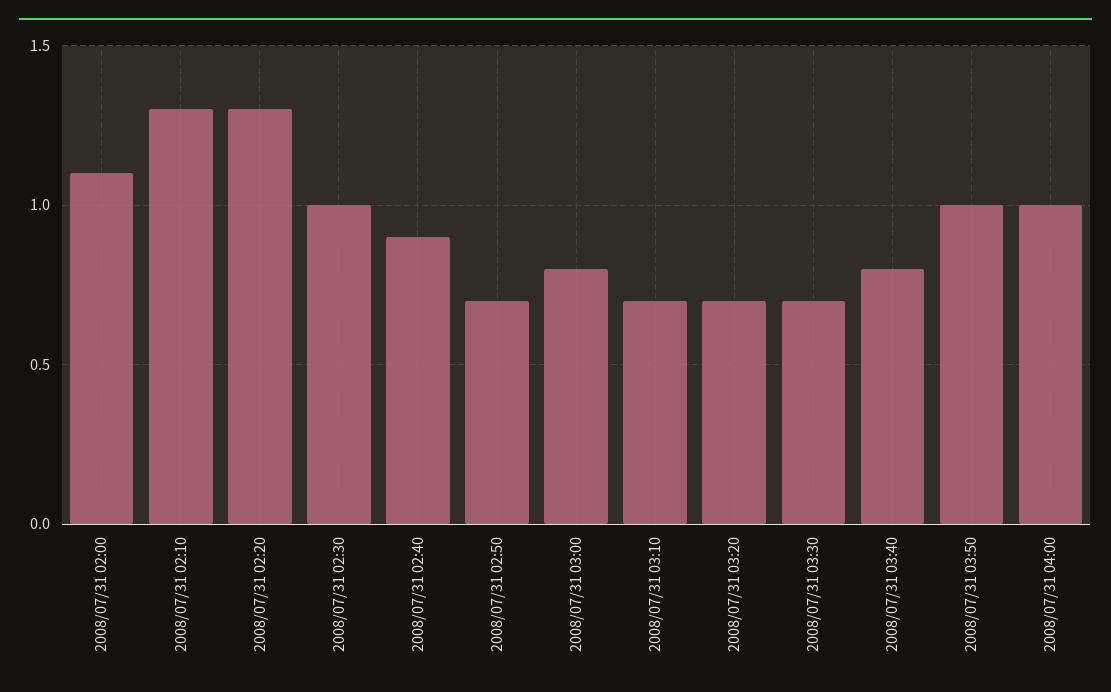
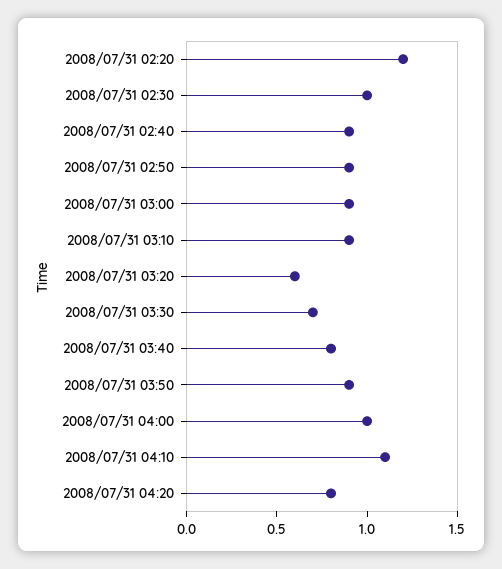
2008/07/31 02:00: 1.1 -> none
2008/07/31 02:10: 1.3 -> none
2008/07/31 02:20: 1.3 -> 1.2
2008/07/31 02:50: 0.7 -> 0.9
2008/07/31 03:00: 0.8 -> 0.9
2008/07/31 03:10: 0.7 -> 0.9
2008/07/31 03:20: 0.7 -> 0.6
2008/07/31 03:50: 1 -> 0.9
2008/07/31 04:10: none -> 1.1
2008/07/31 04:20: none -> 0.8

